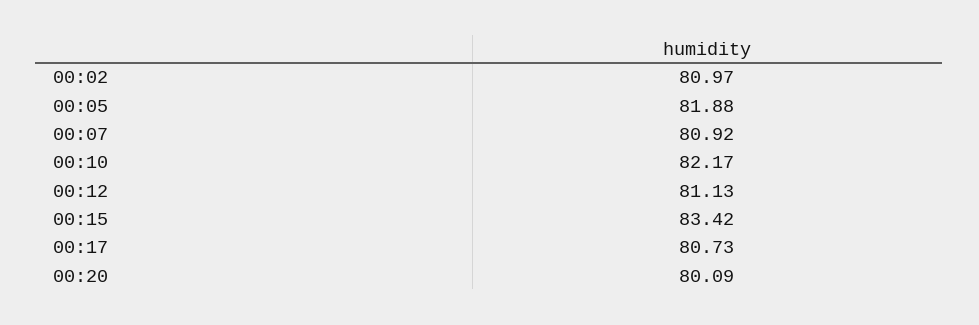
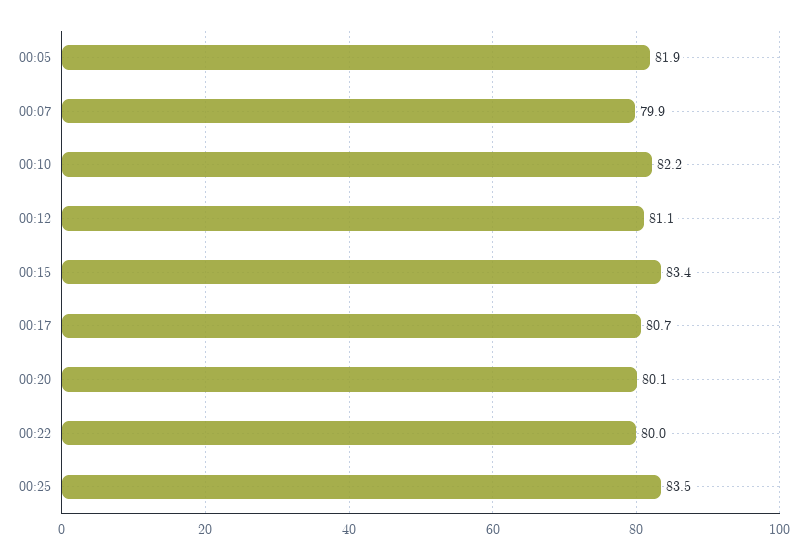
00:02: 80.97 -> none
00:07: 80.92 -> 79.9
00:22: none -> 80
00:25: none -> 83.5

